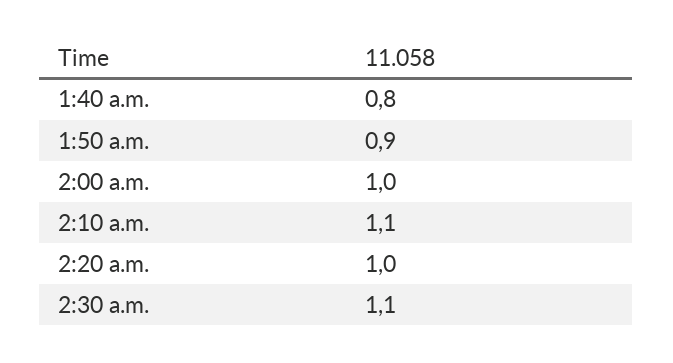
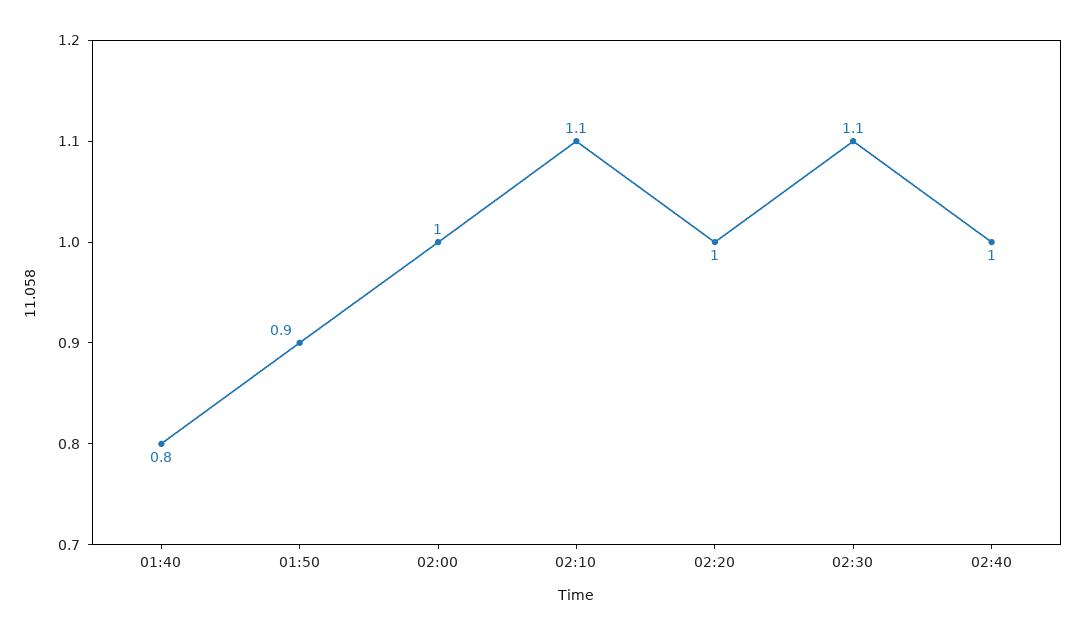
02:40: none -> 1

